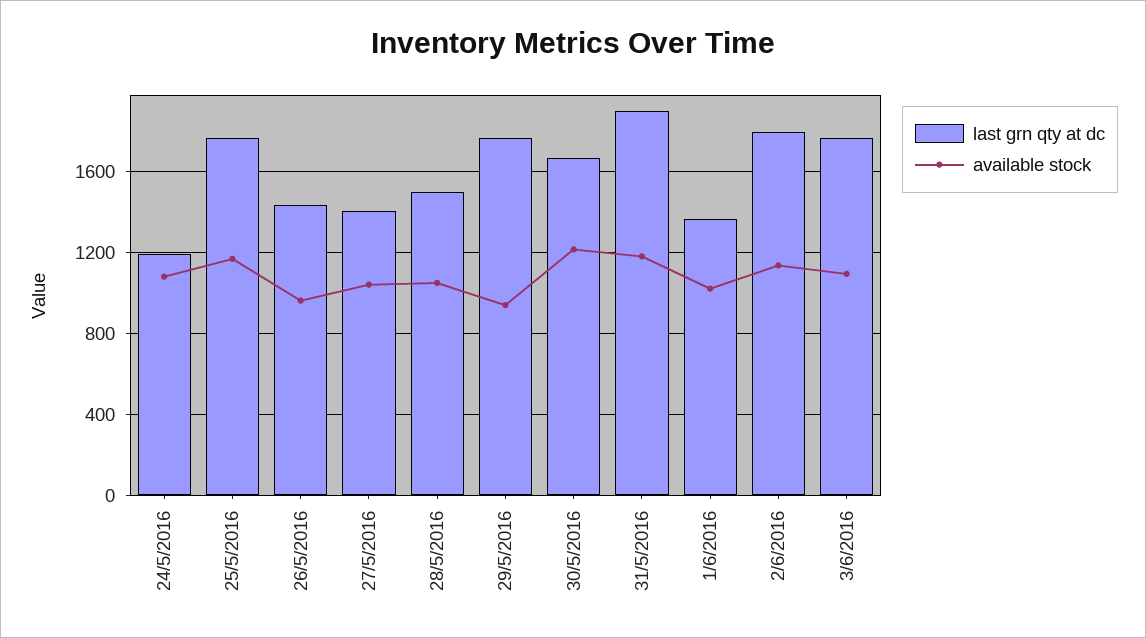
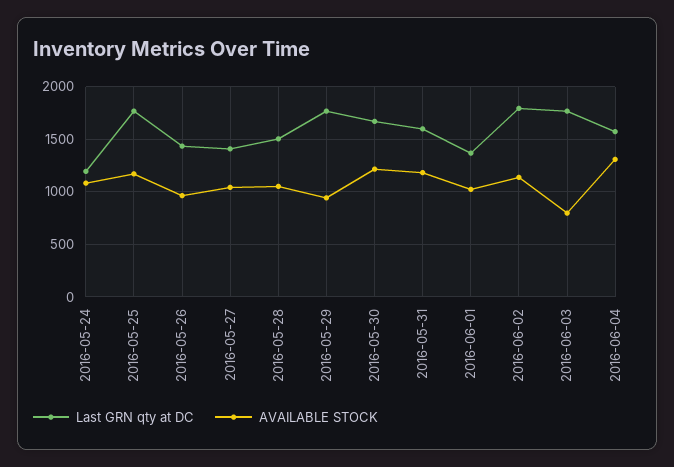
last grn qty at dc, 31/5/2016: 1900 -> 1600
available stock, 3/6/2016: 1100 -> 800
last grn qty at dc, 2016-06-04: none -> 1600
available stock, 2016-06-04: none -> 1300

